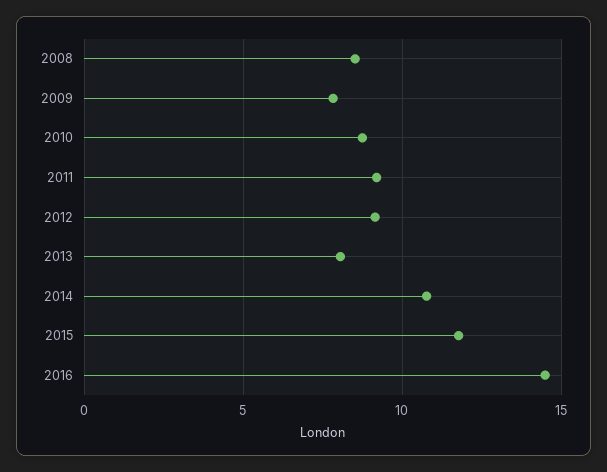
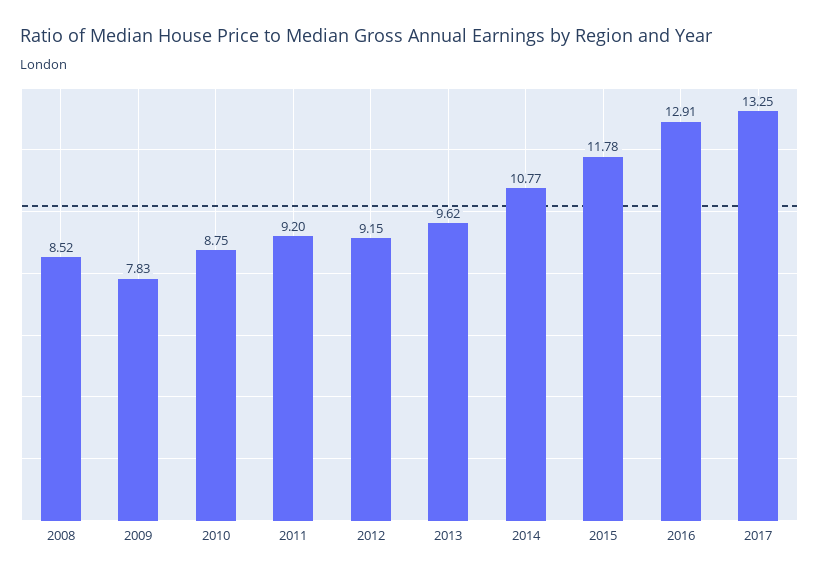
2013: 8 -> 9.62
2016: 14.5 -> 12.91
2017: none -> 13.25

